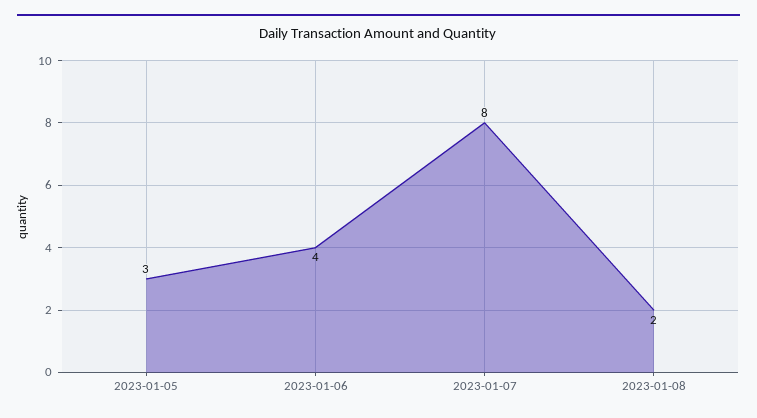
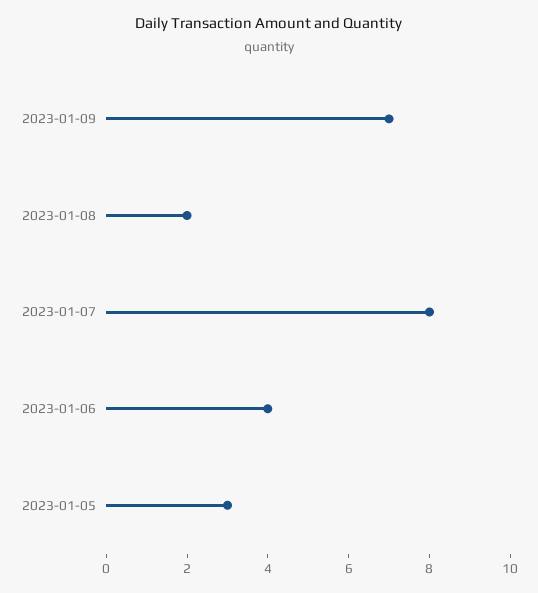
2023-01-09: none -> 7

